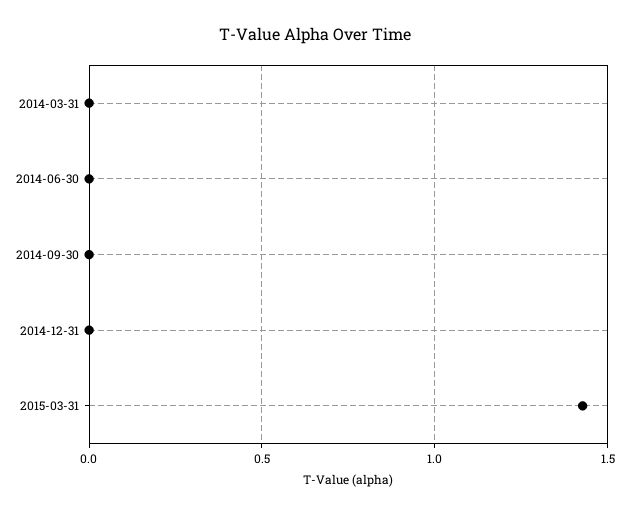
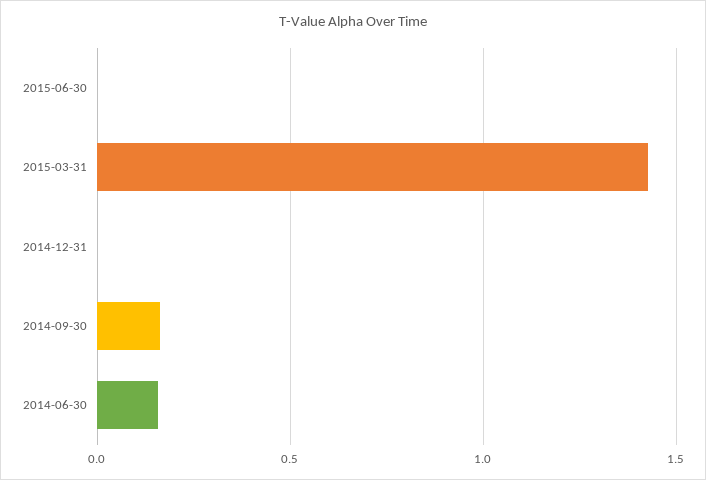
2014-03-31: 0 -> none
2014-06-30: 0 -> 0.15
2014-09-30: 0 -> 0.15
2015-06-30: none -> 0

